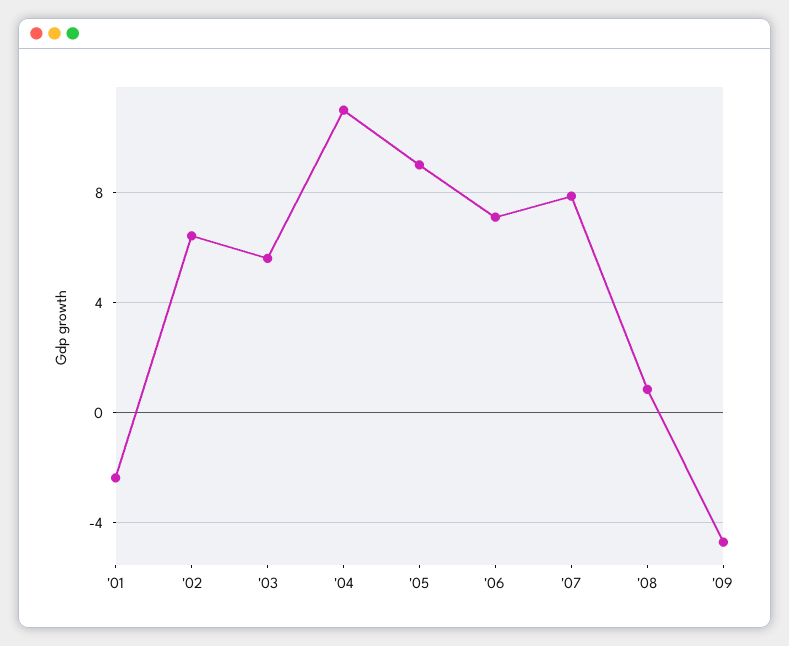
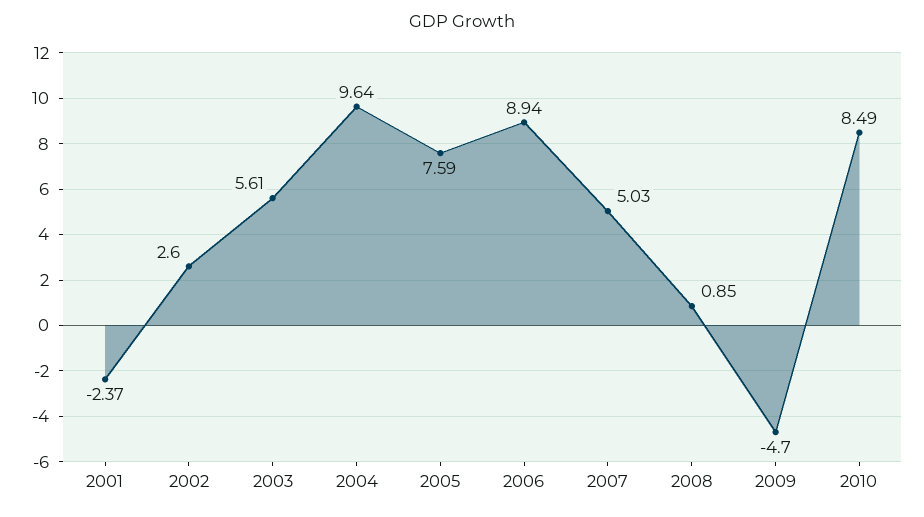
'02: 6.5 -> 2.6
'04: 11 -> 9.64
'05: 9 -> 7.59
'06: 7 -> 8.94
'07: 8 -> 5.03
2010: none -> 8.49

